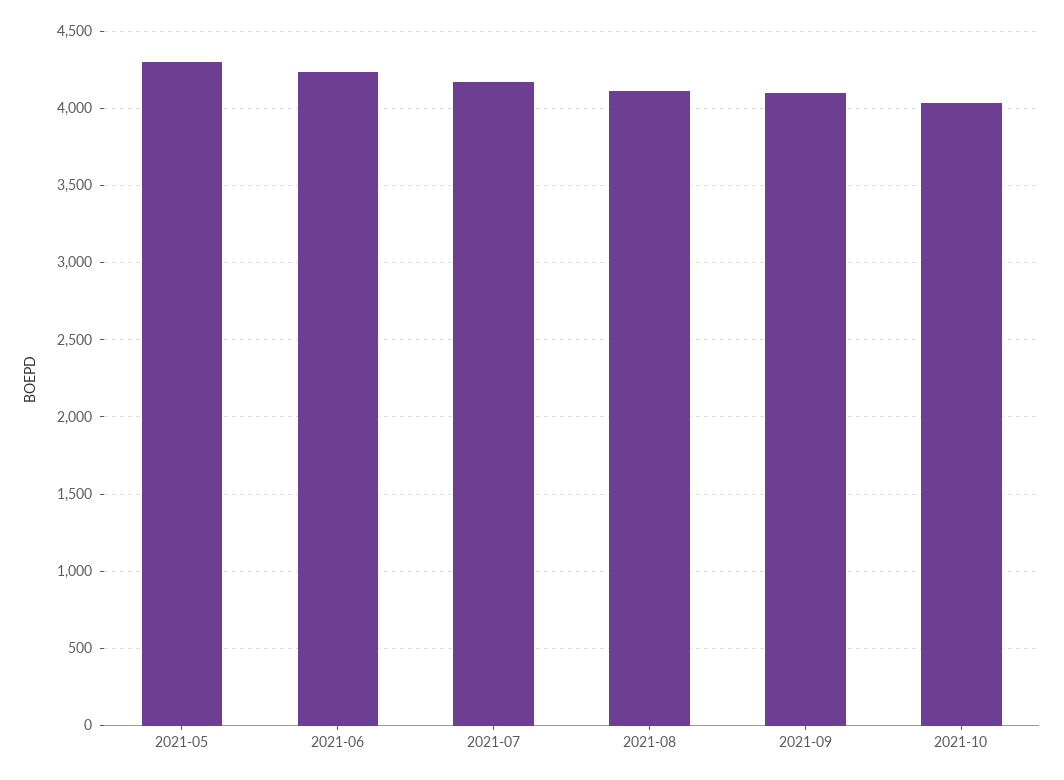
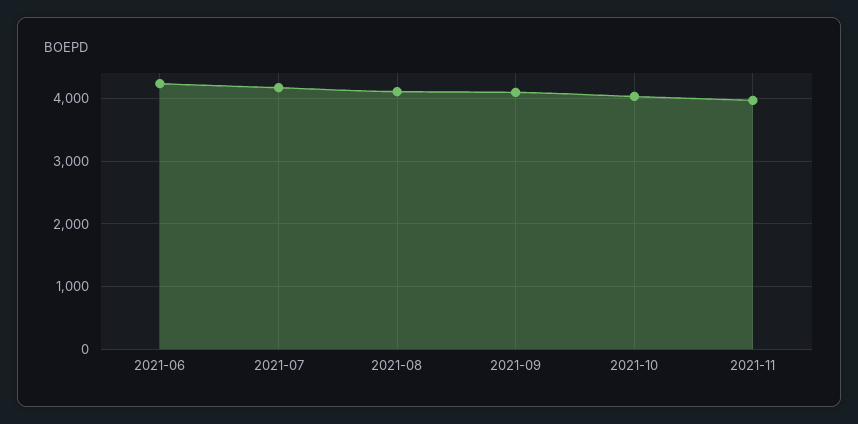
2021-05: 4300 -> none
2021-11: none -> 4000

